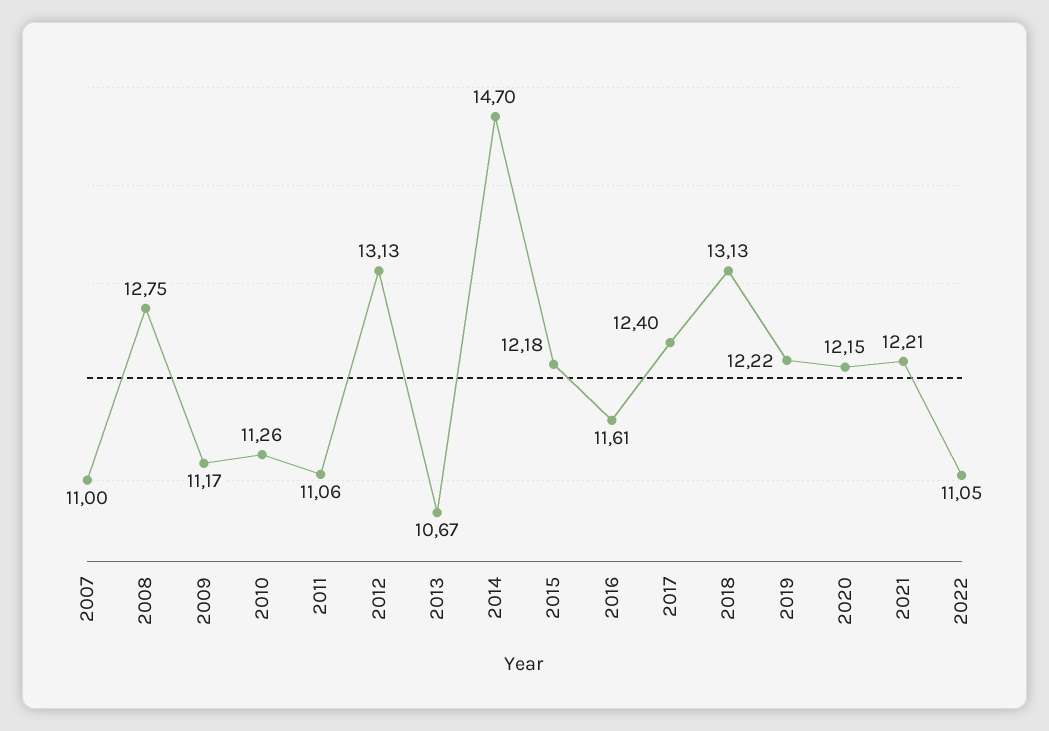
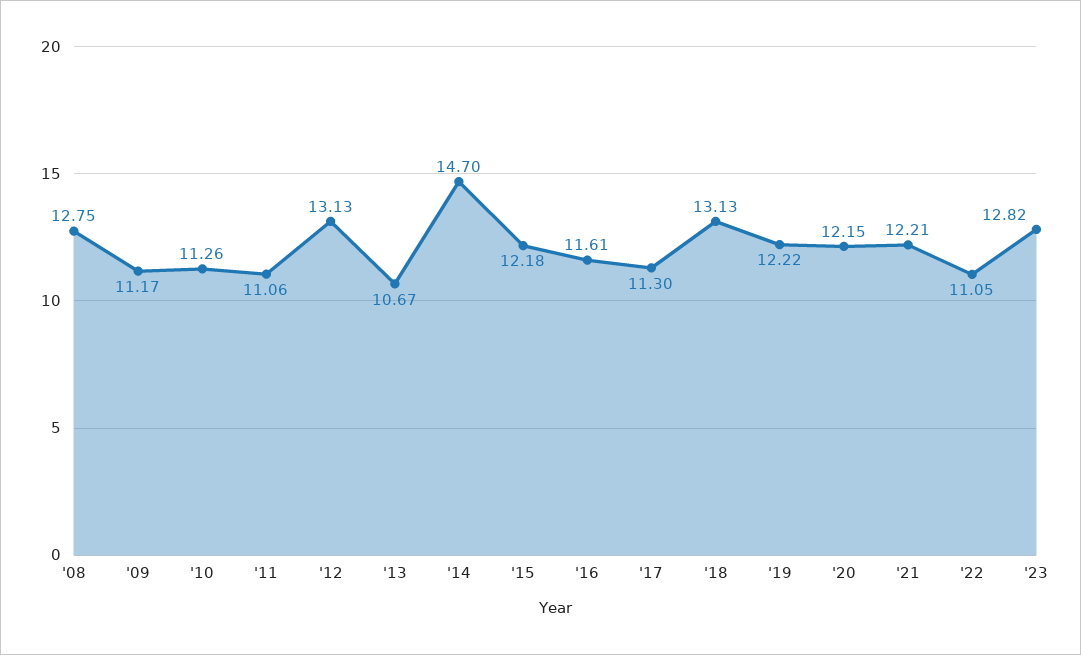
2007: 11 -> none
2017: 12.4 -> 11.3
'23: none -> 12.82

